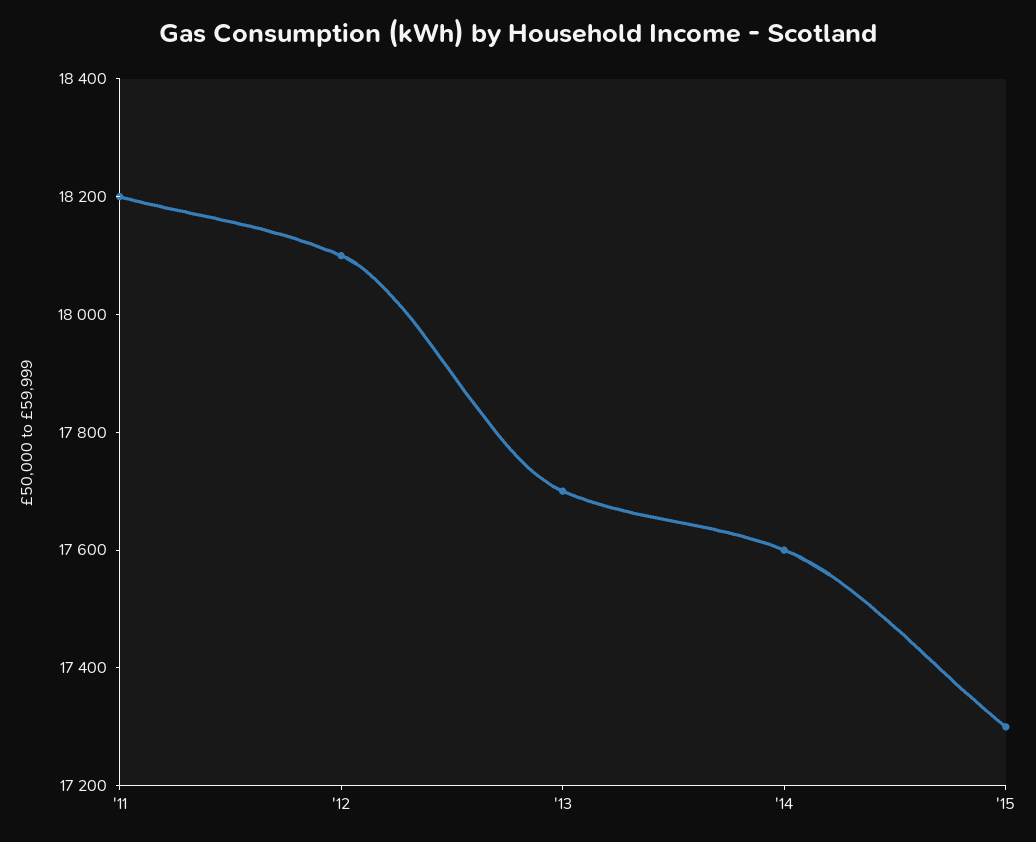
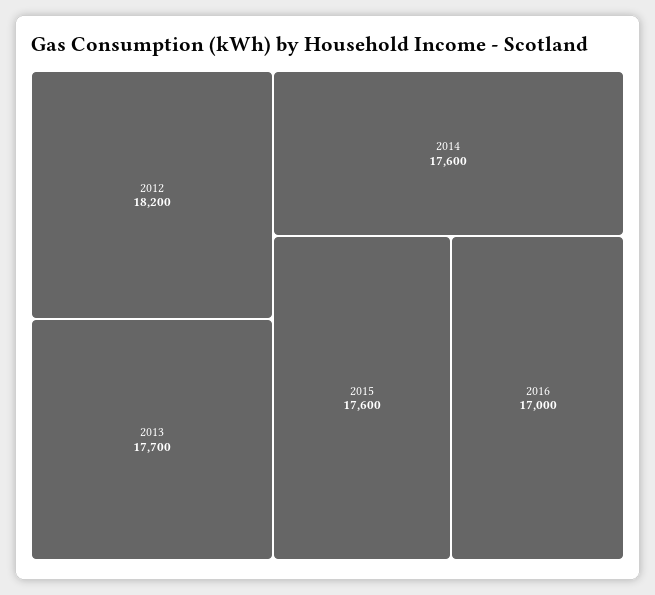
'11: 18200 -> none
'12: 18100 -> 18200
'15: 17300 -> 17600
2016: none -> 17000

